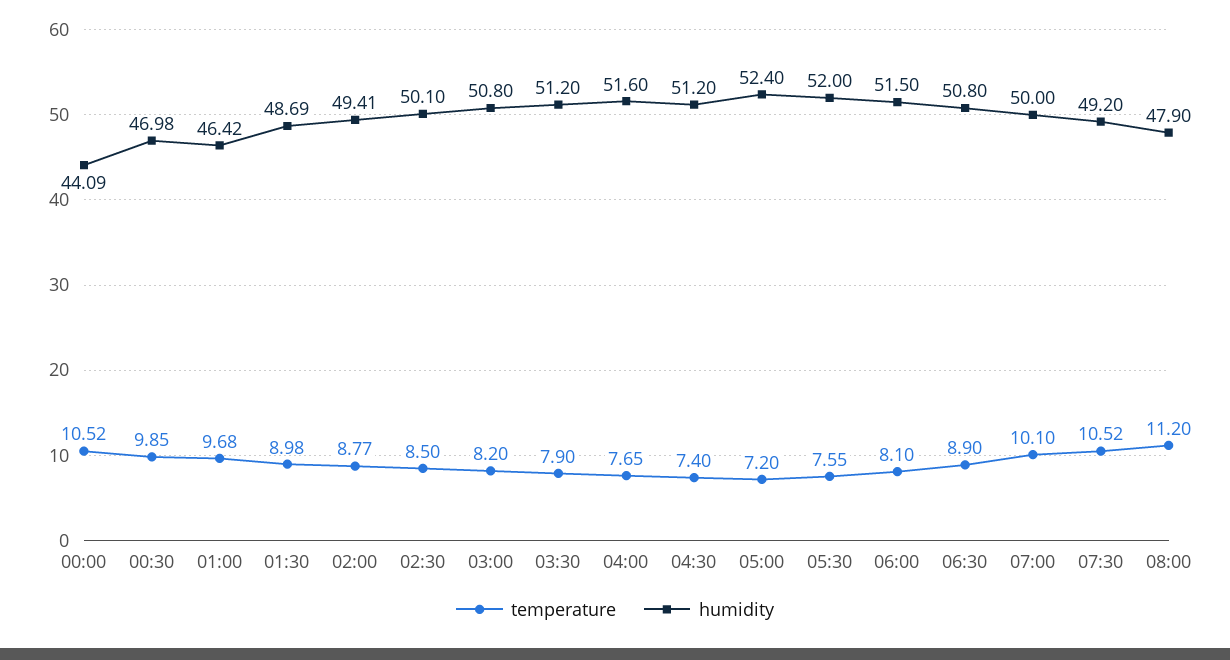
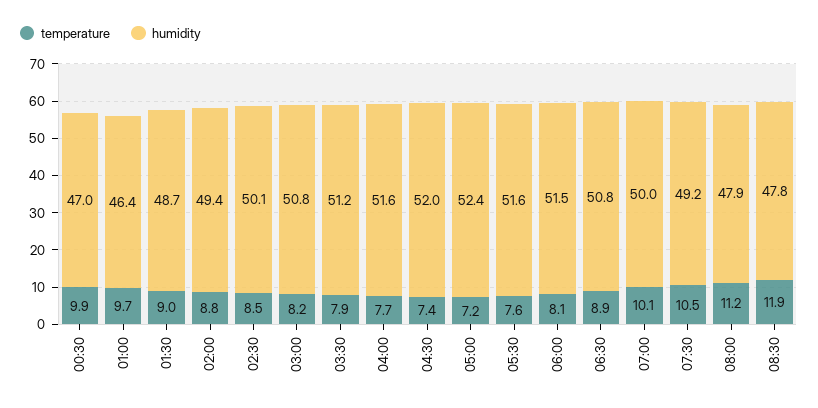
temperature, 00:00: 10.52 -> none
humidity, 00:00: 44.09 -> none
humidity, 04:30: 51.2 -> 52
humidity, 05:30: 52 -> 51.6
temperature, 08:30: none -> 11.9
humidity, 08:30: none -> 47.8

